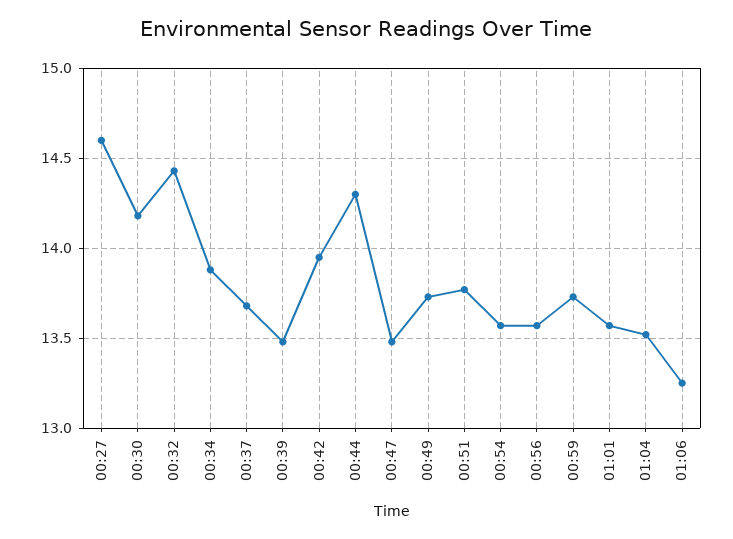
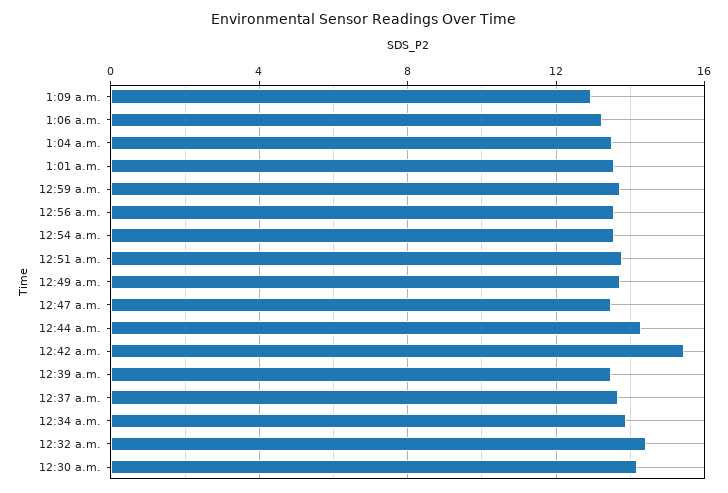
00:27: 14.6 -> none
00:42: 13.95 -> 15.5
1:09 a.m.: none -> 13

